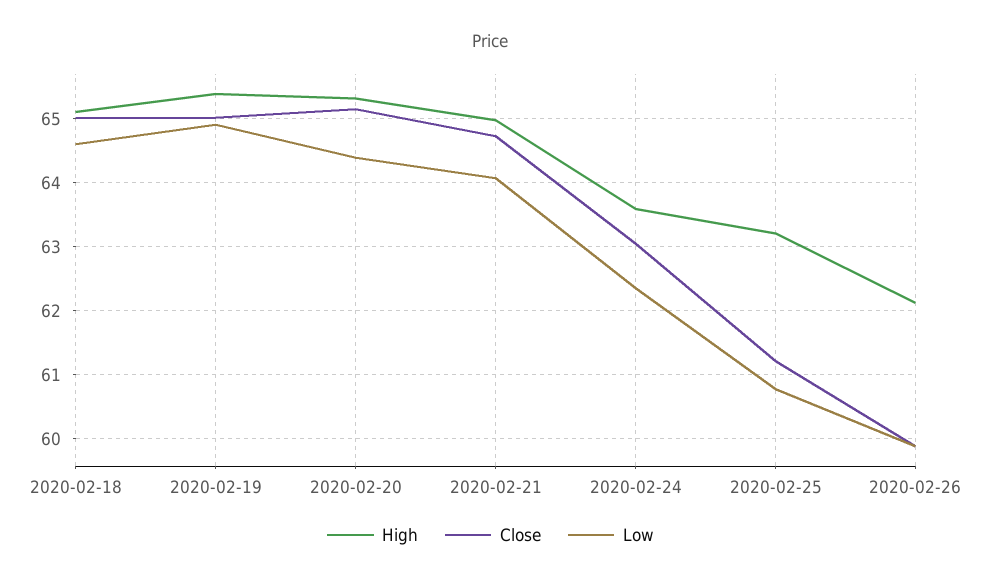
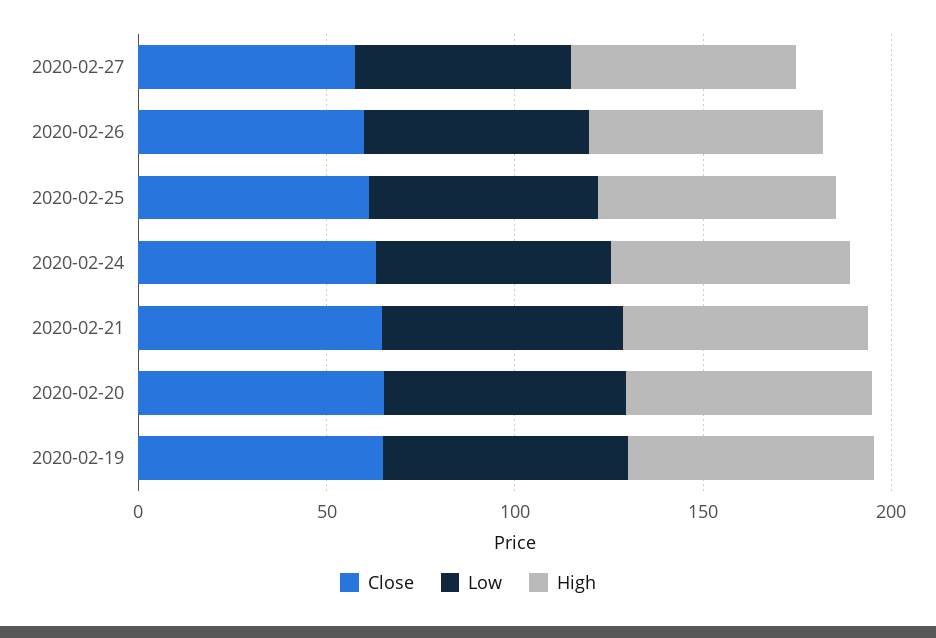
High, 2020-02-18: 65.1 -> none
Close, 2020-02-18: 65 -> none
Low, 2020-02-18: 64.6 -> none
Close, 2020-02-27: none -> 60
Low, 2020-02-27: none -> 60
High, 2020-02-27: none -> 60

